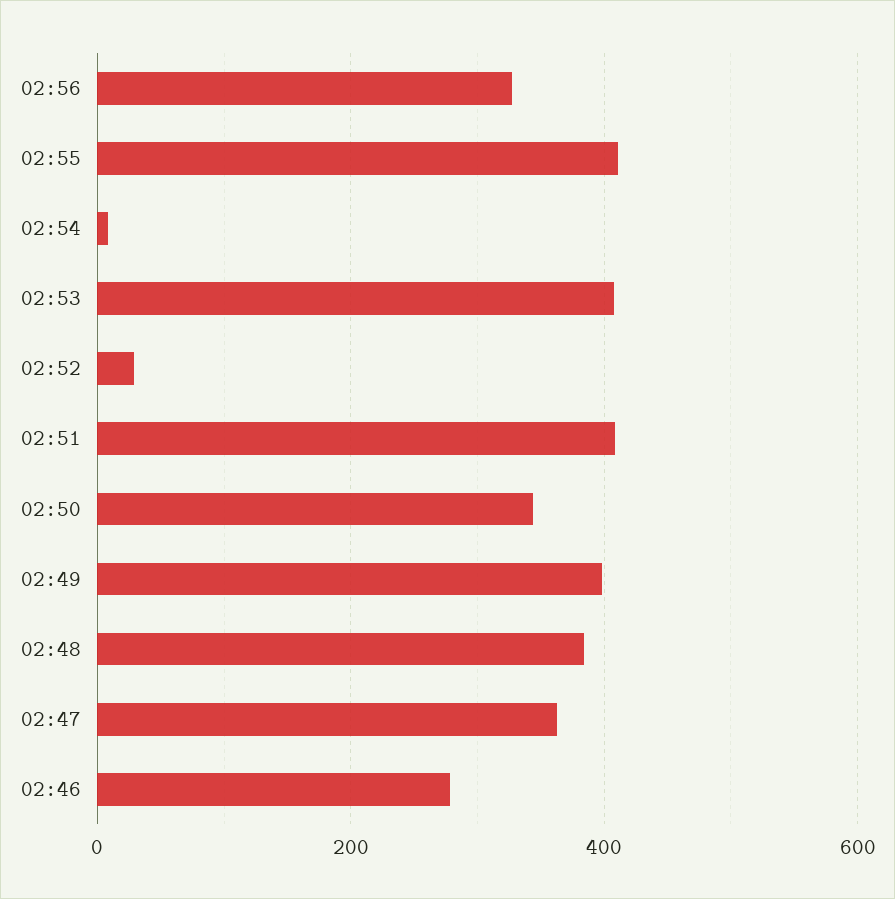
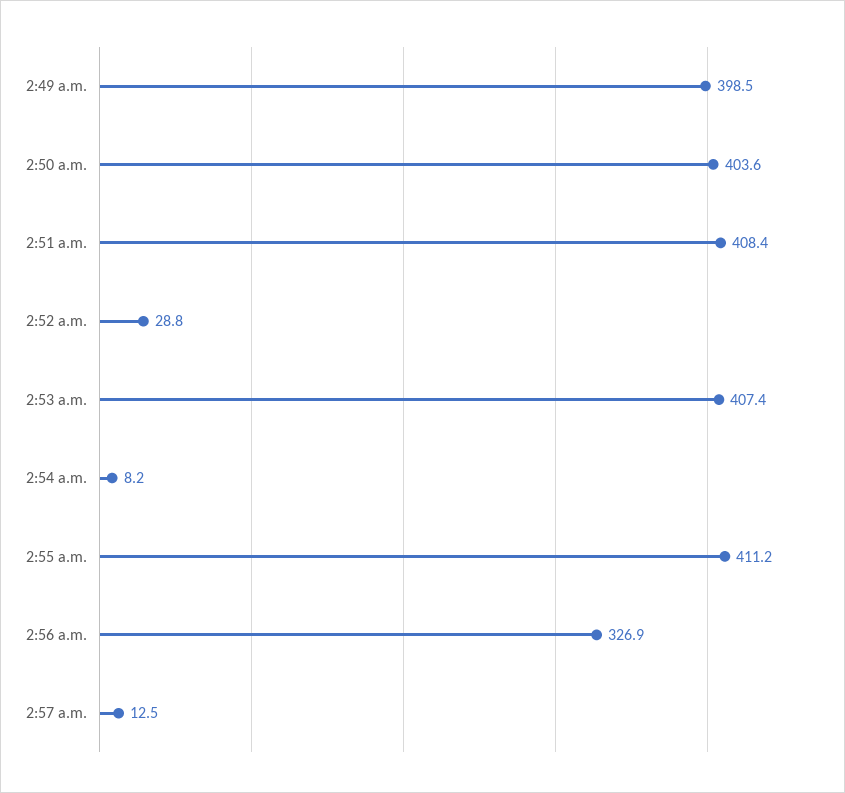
02:50: 340 -> 403.6
02:48: 380 -> none
02:47: 360 -> none
02:46: 280 -> none
2:57 a.m.: none -> 12.5

